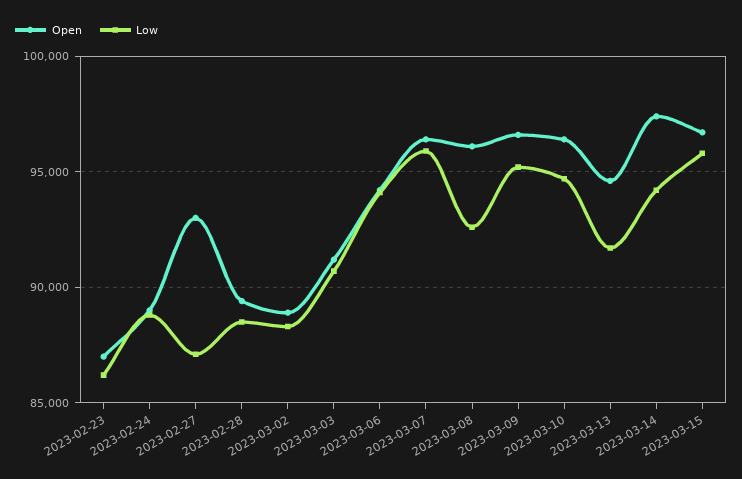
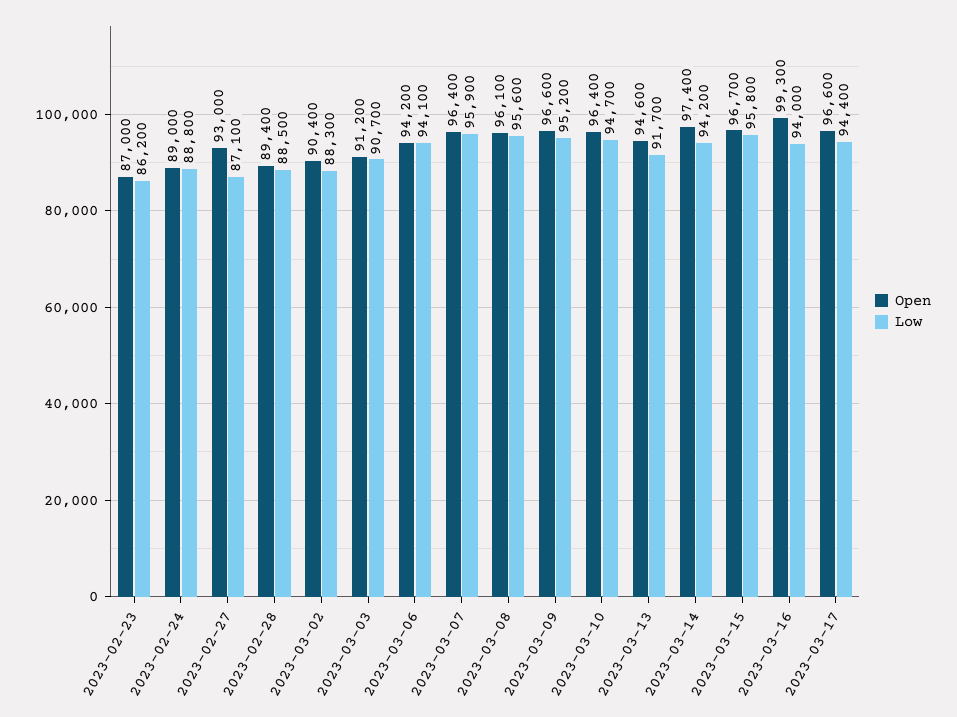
Open, 2023-03-02: 89000 -> 90400
Low, 2023-03-08: 92500 -> 95600
Open, 2023-03-16: none -> 99300
Low, 2023-03-16: none -> 94000
Open, 2023-03-17: none -> 96600
Low, 2023-03-17: none -> 94400

